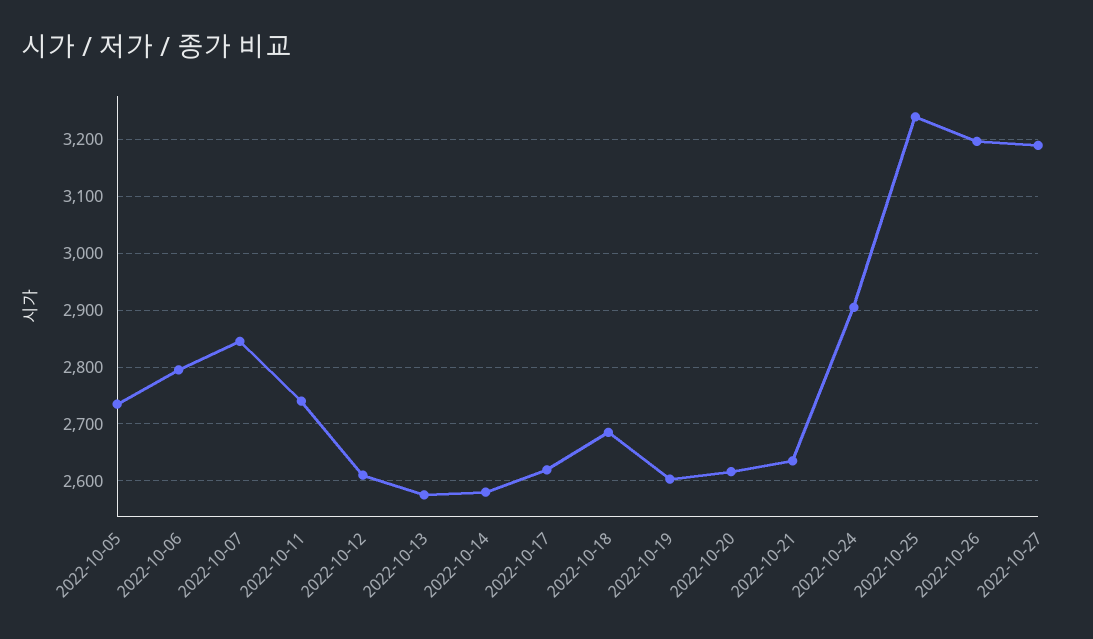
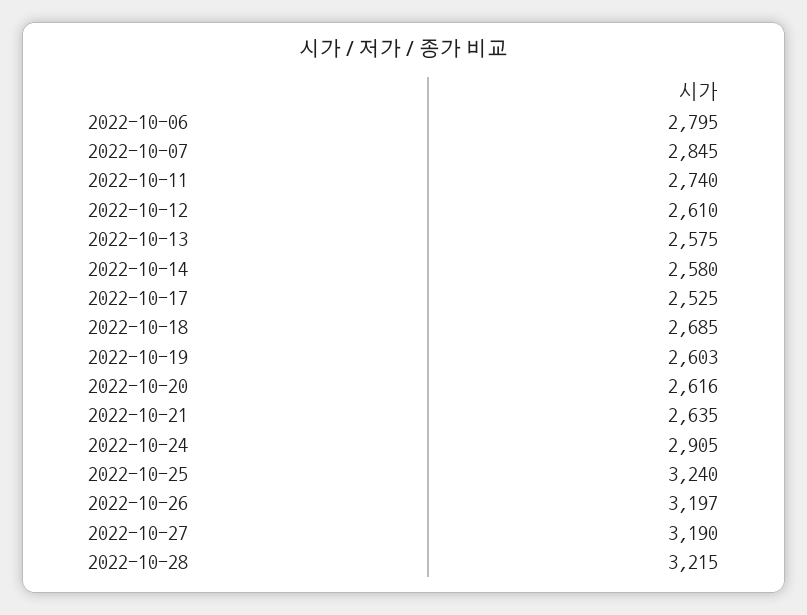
2022-10-05: 2740 -> none
2022-10-17: 2620 -> 2525
2022-10-28: none -> 3215

